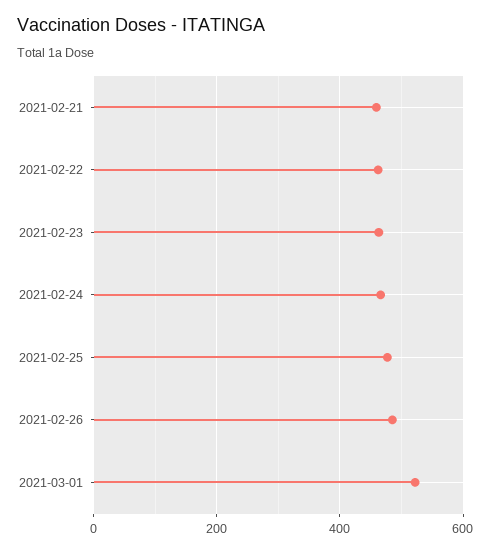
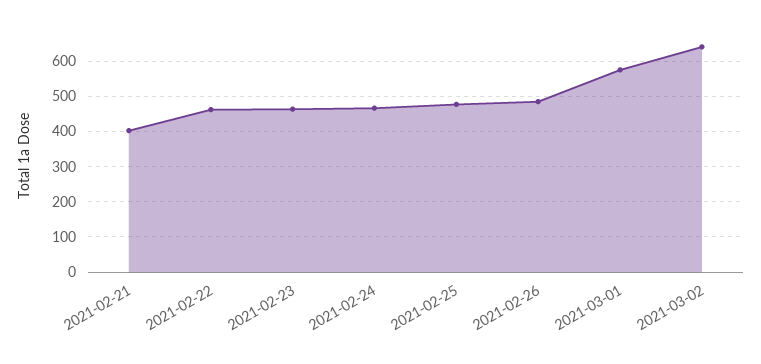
2021-02-21: 460 -> 400
2021-03-01: 520 -> 580
2021-03-02: none -> 640

